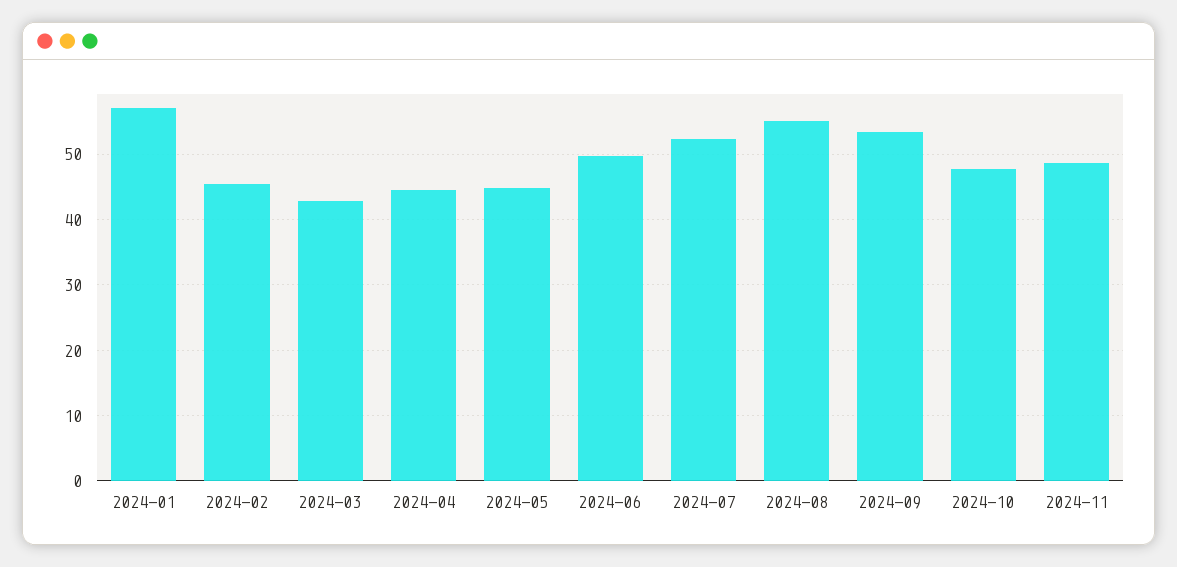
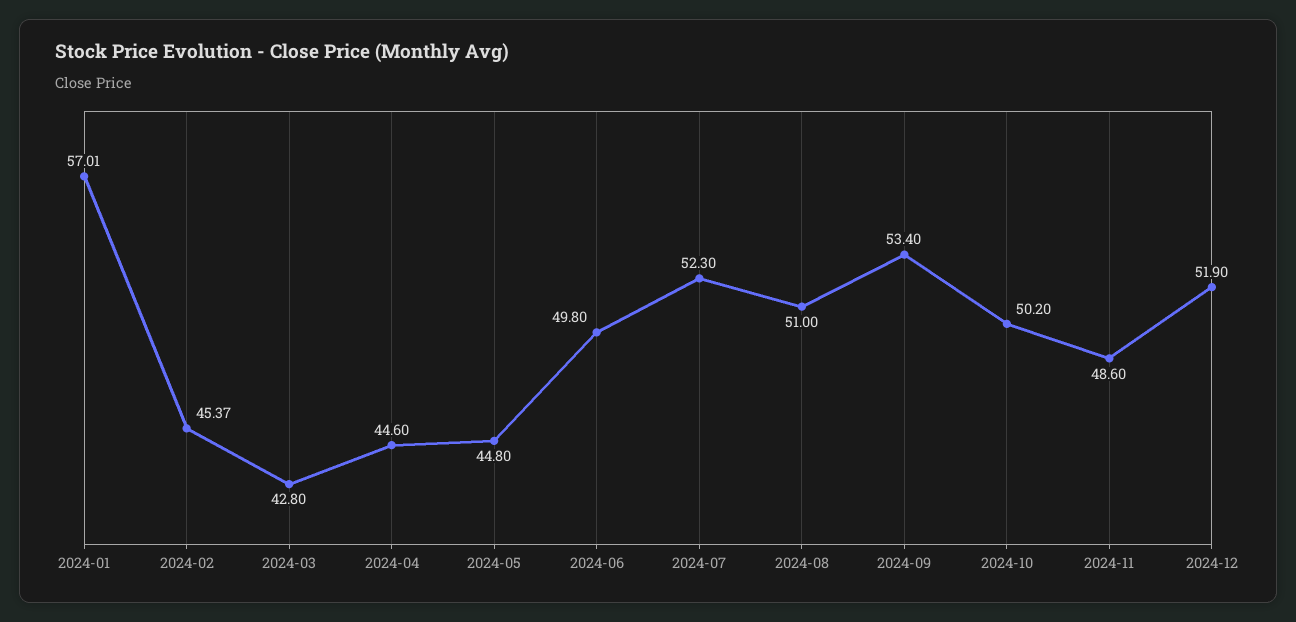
2024-08: 55 -> 51
2024-10: 48 -> 50.2
2024-12: none -> 51.9

